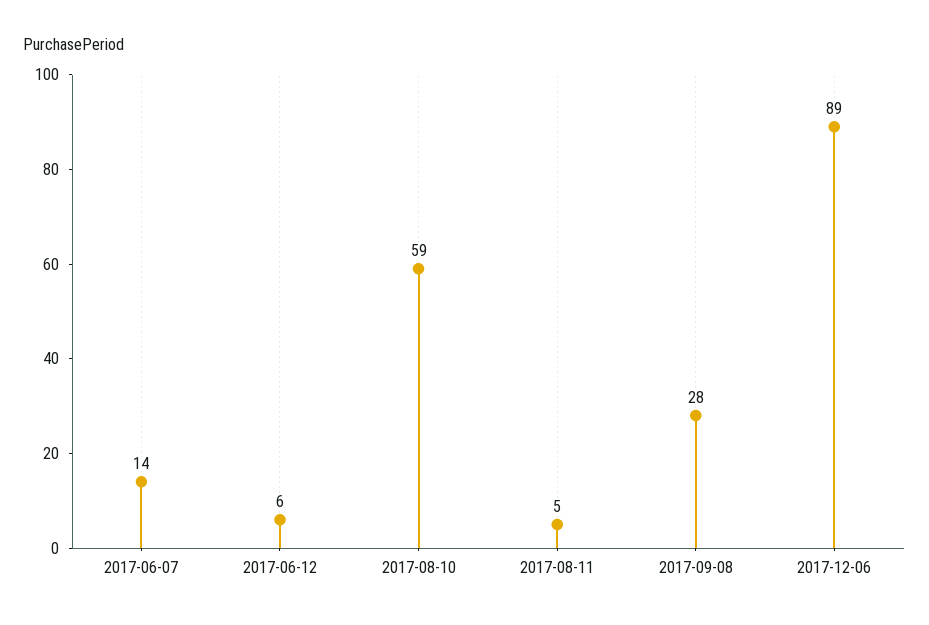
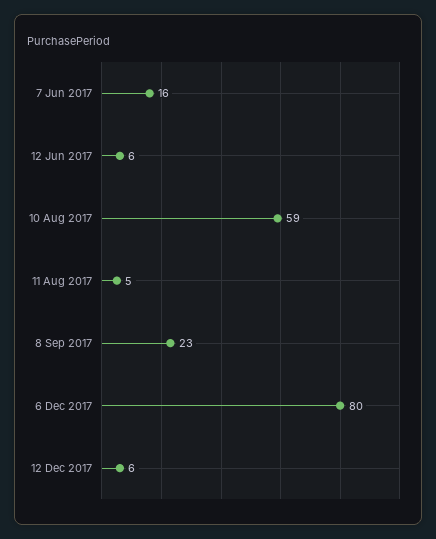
2017-06-07: 14 -> 16
2017-09-08: 28 -> 23
2017-12-06: 89 -> 80
12 Dec 2017: none -> 6

